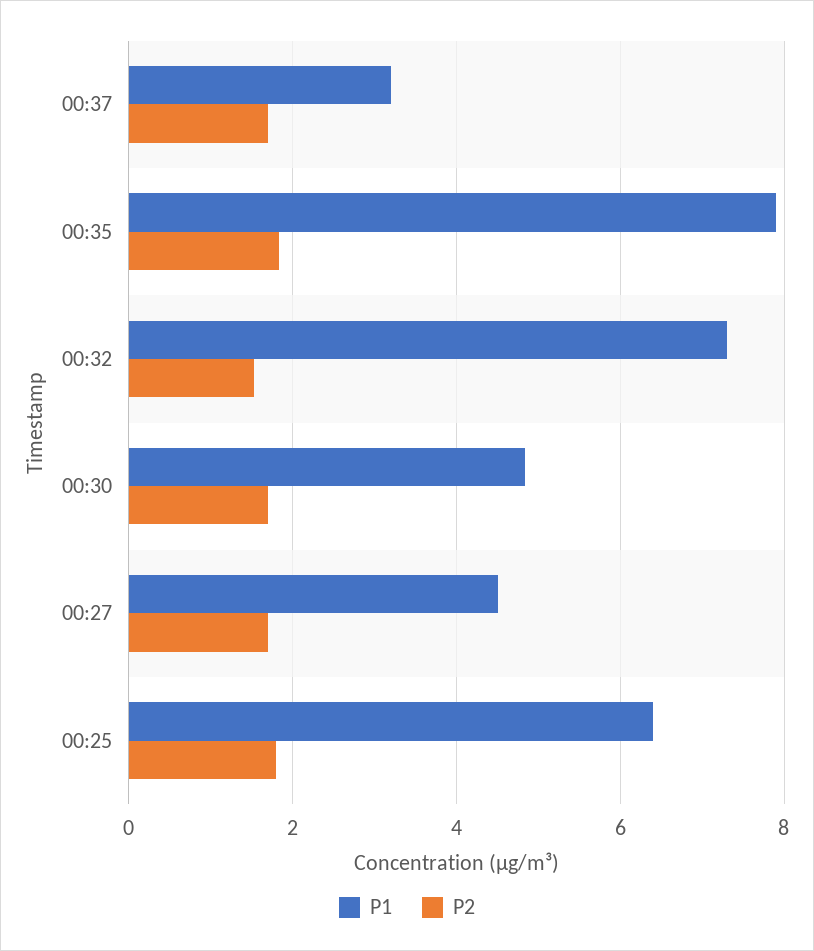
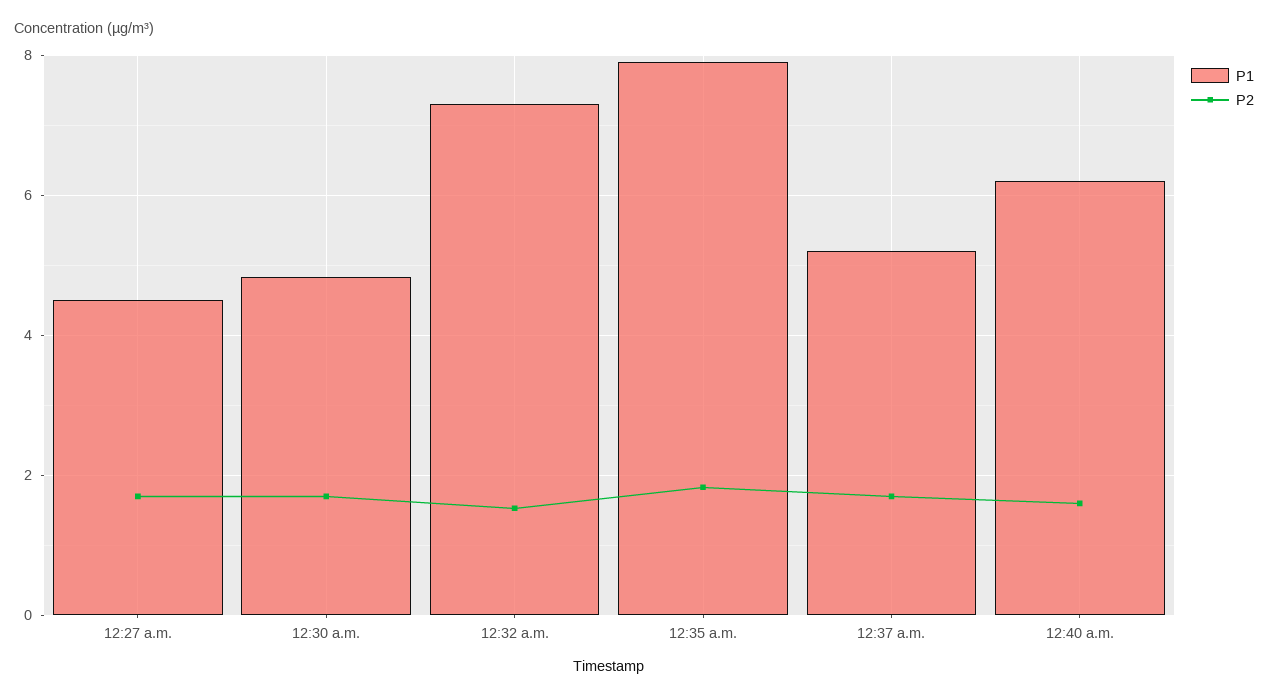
P1, 00:37: 3.2 -> 5.2
P1, 00:25: 6.4 -> none
P2, 00:25: 1.8 -> none
P1, 12:40 a.m.: none -> 6.2
P2, 12:40 a.m.: none -> 1.6

